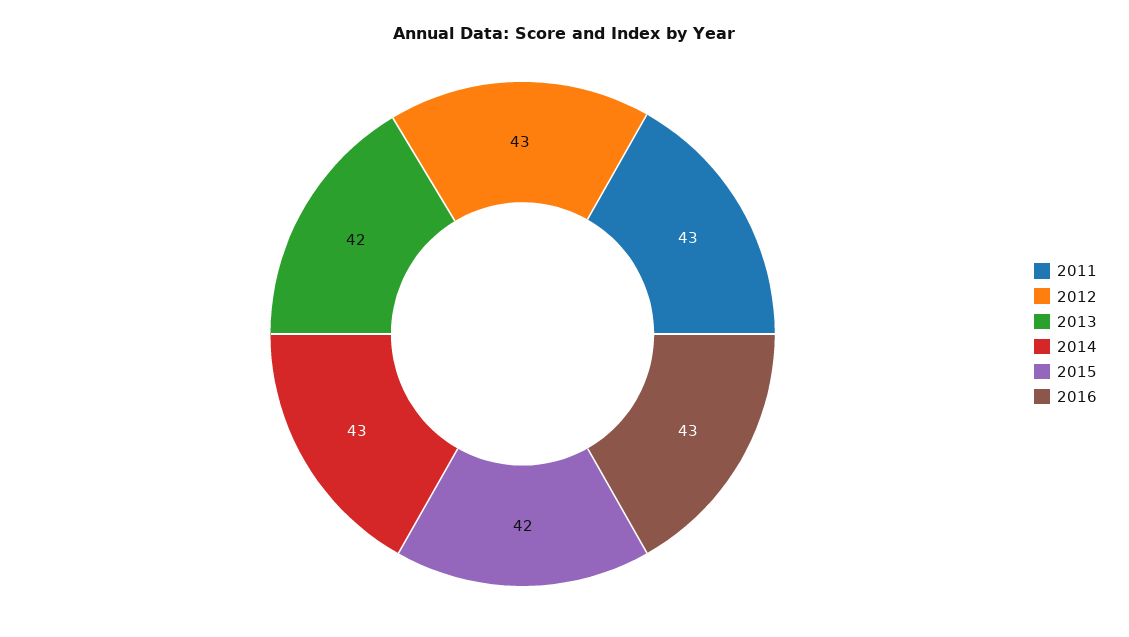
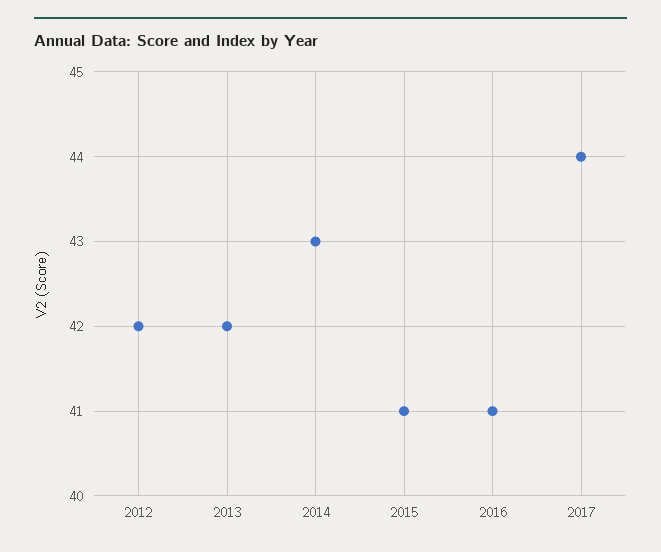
2011: 43 -> none
2012: 43 -> 42
2015: 42 -> 41
2016: 43 -> 41
2017: none -> 44

